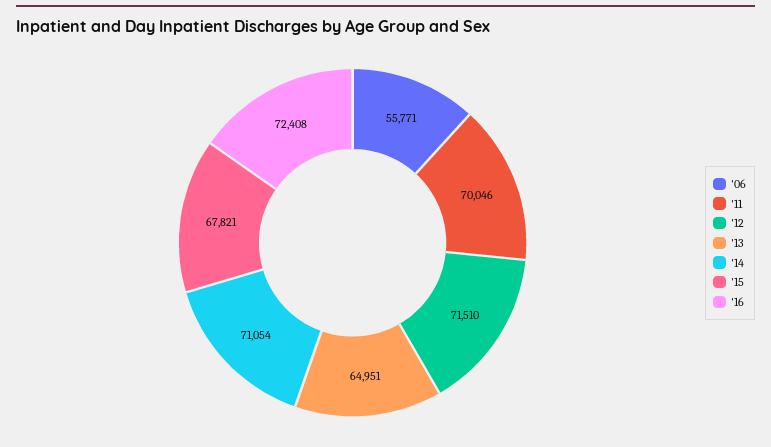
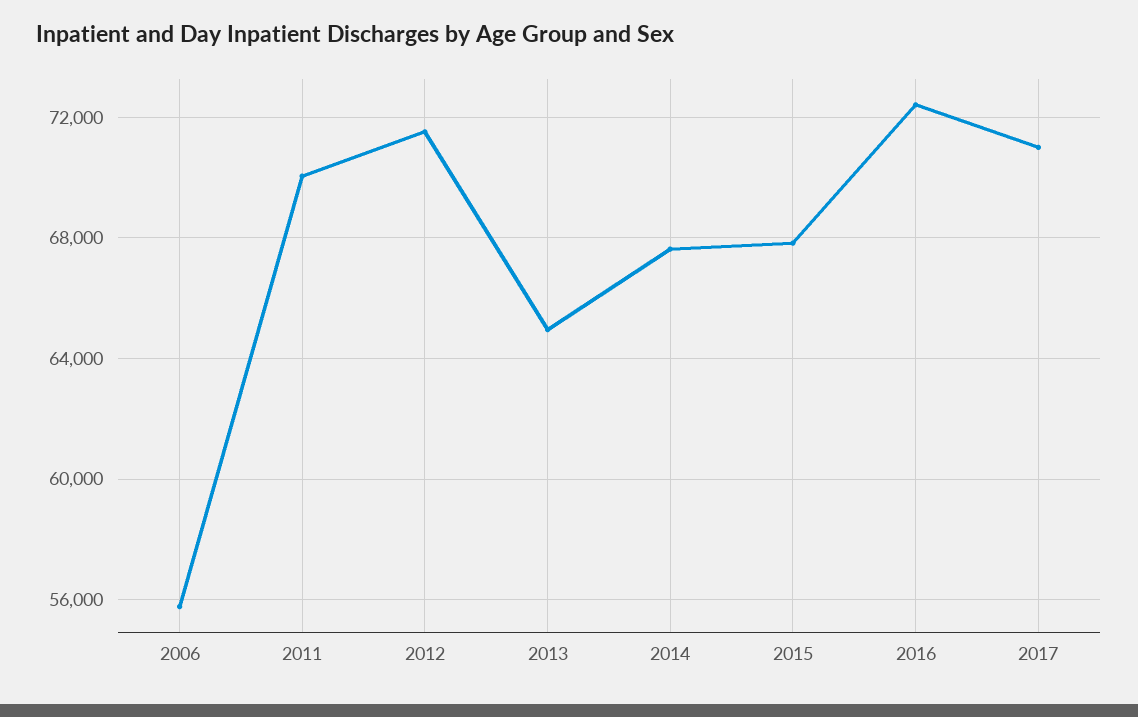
'14: 71054 -> 67500
2017: none -> 71000

